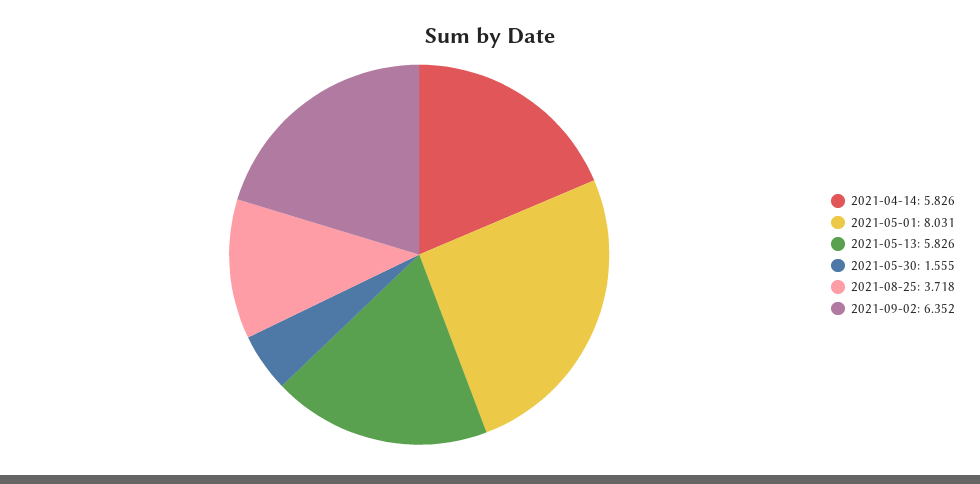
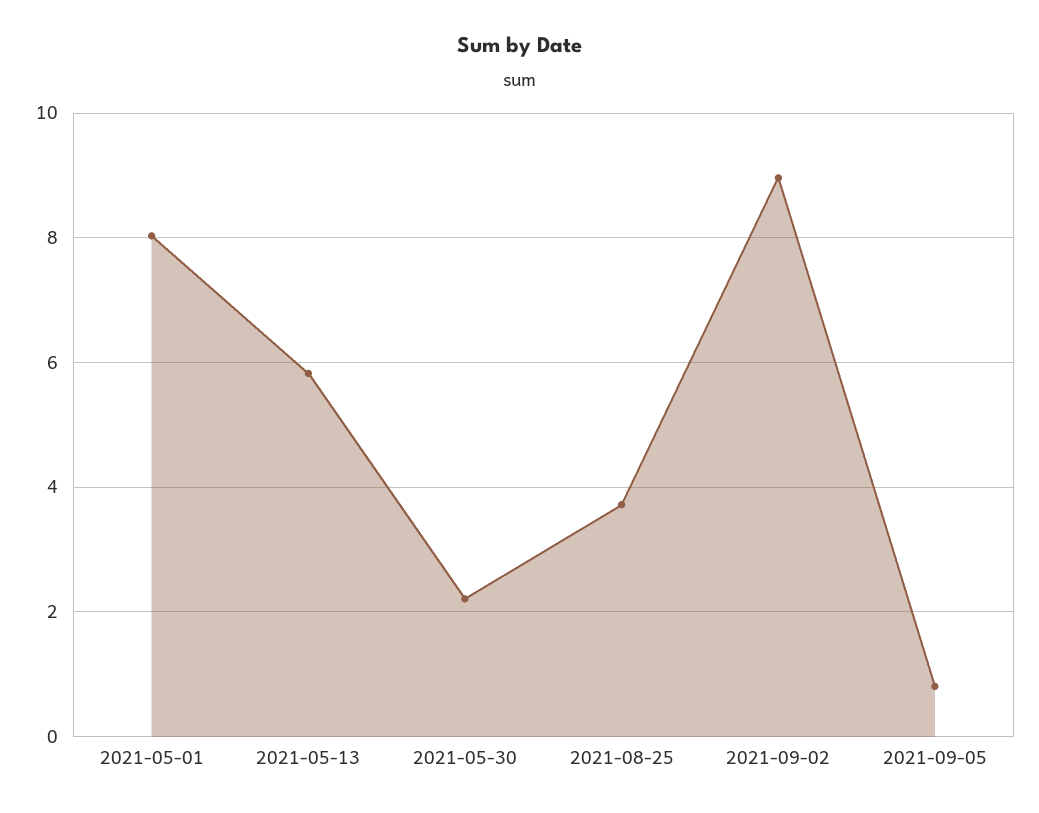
2021-04-14: 5.826 -> none
2021-05-30: 1.555 -> 2.2
2021-09-02: 6.352 -> 9
2021-09-05: none -> 0.8

